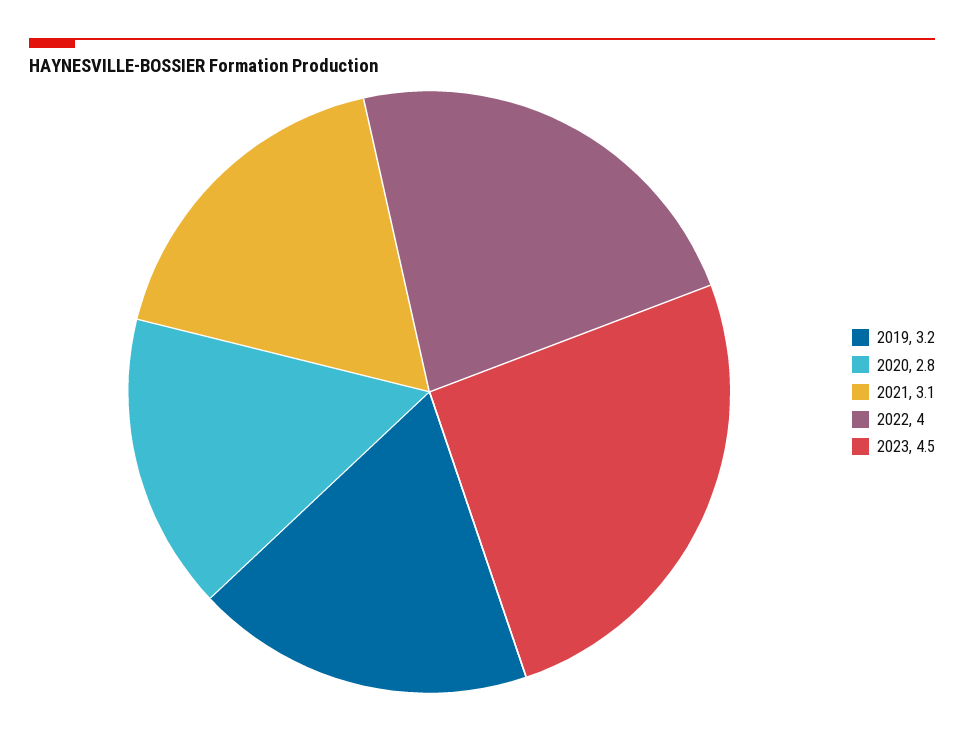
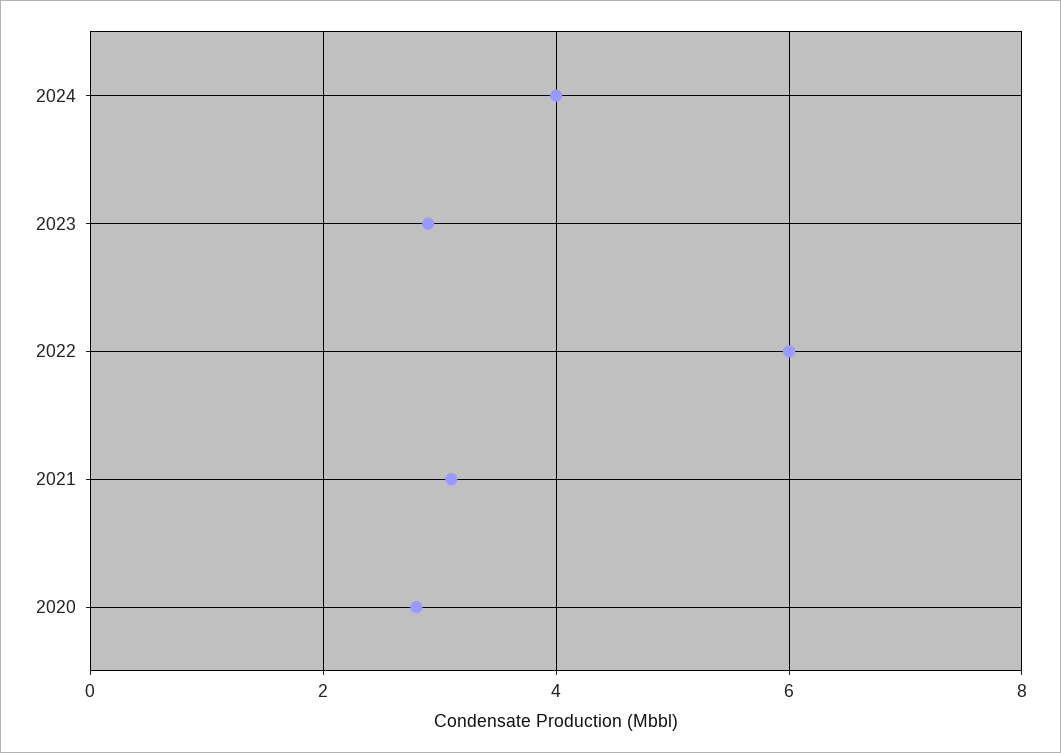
2019: 3.2 -> none
2022: 4 -> 6
2023: 4.5 -> 3
2024: none -> 4

